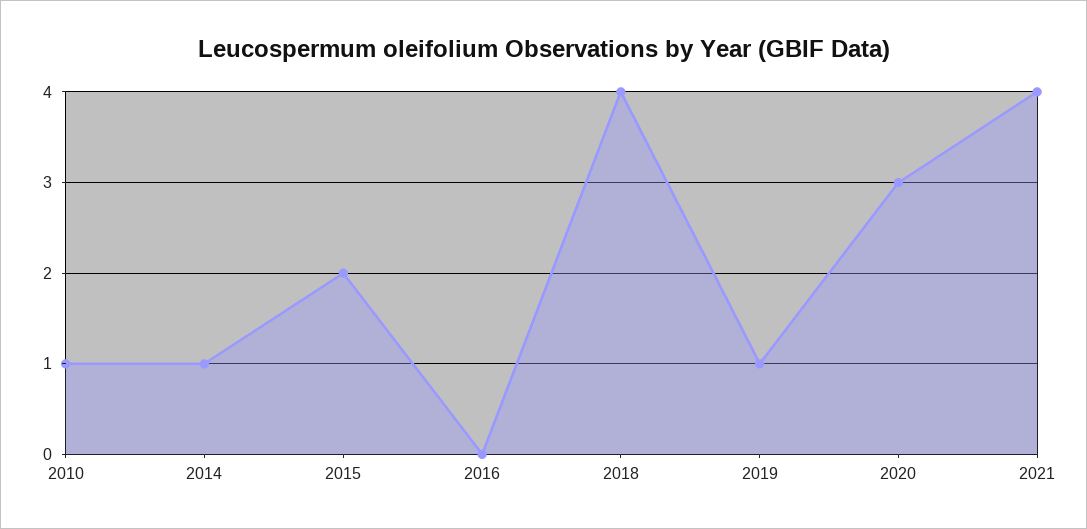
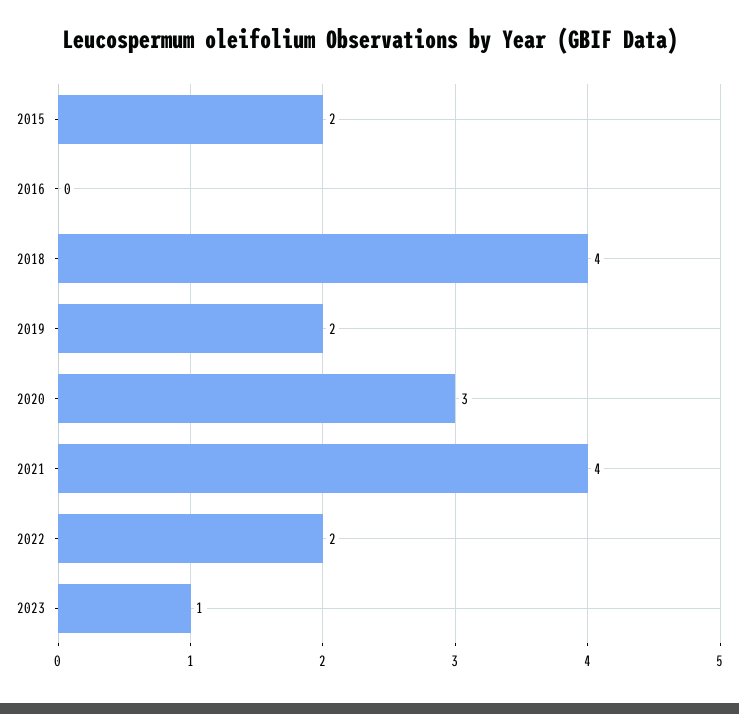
2010: 1 -> none
2014: 1 -> none
2019: 1 -> 2
2022: none -> 2
2023: none -> 1

